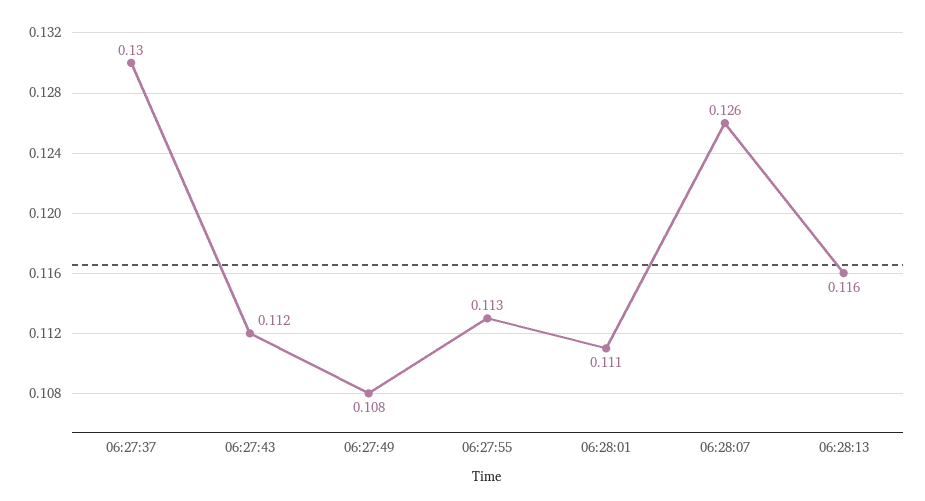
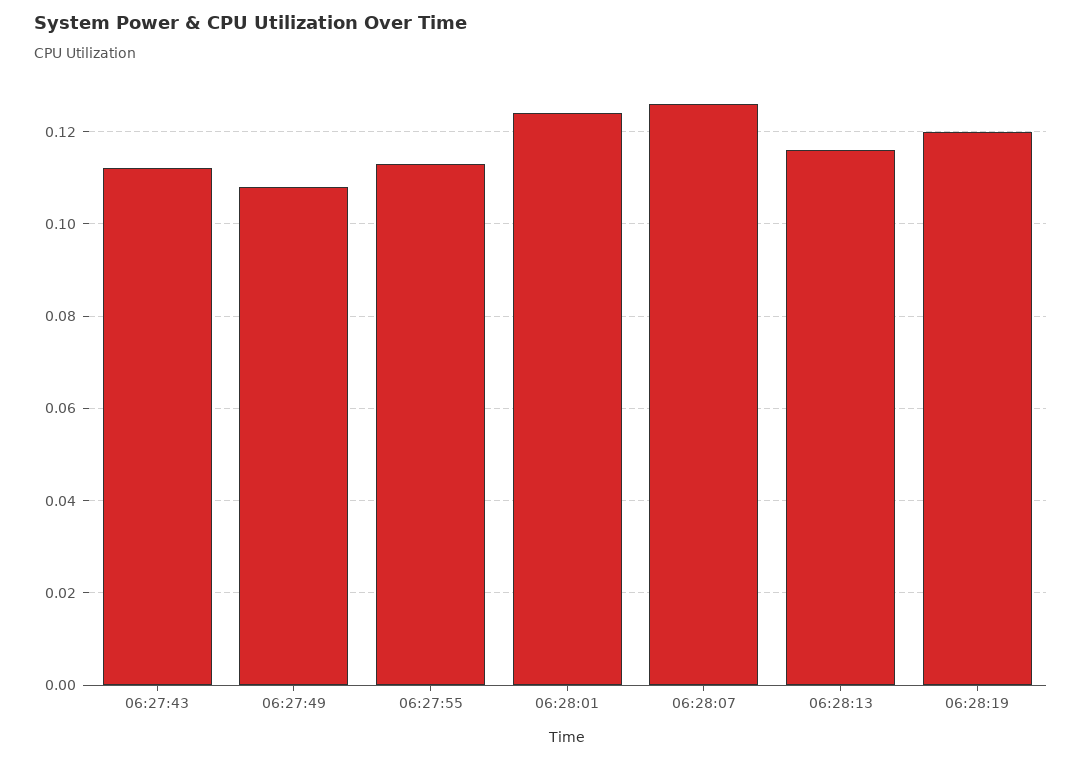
06:27:37: 0.13 -> none
06:28:01: 0.111 -> 0.125
06:28:19: none -> 0.12

